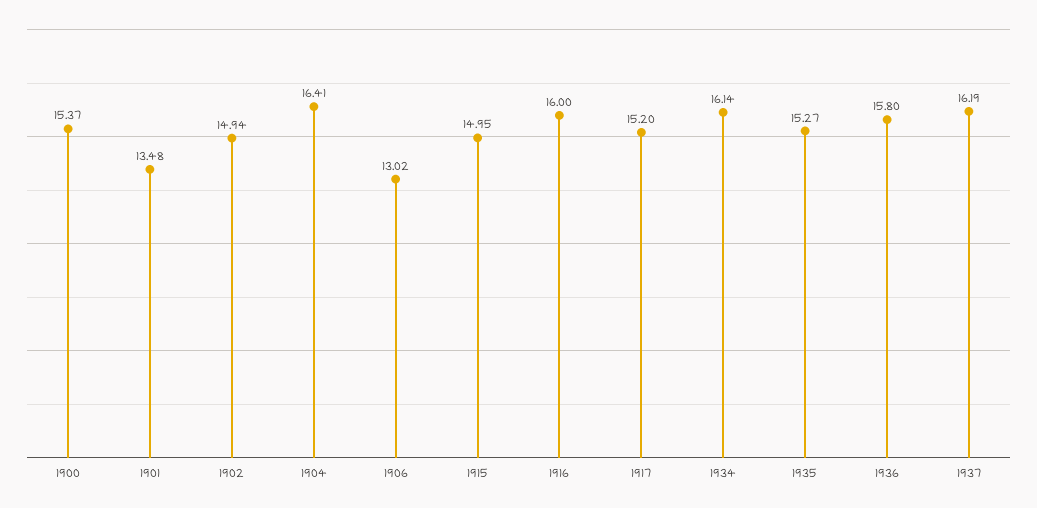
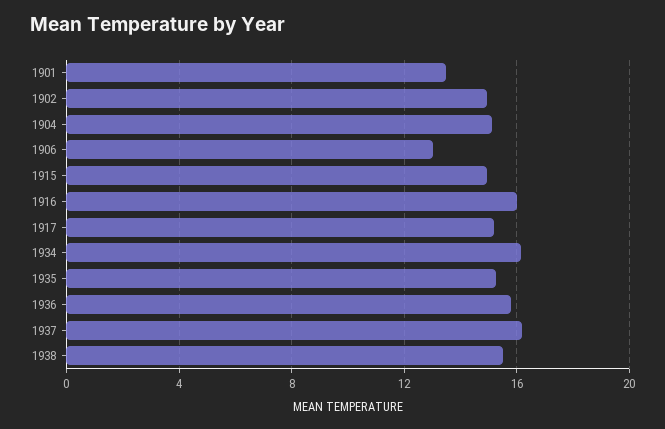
1900: 15.37 -> none
1904: 16.41 -> 15
1938: none -> 15.5

